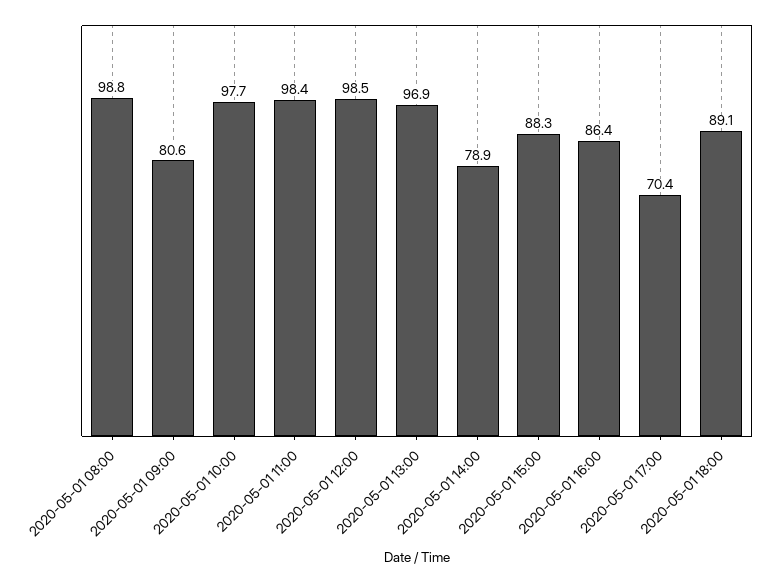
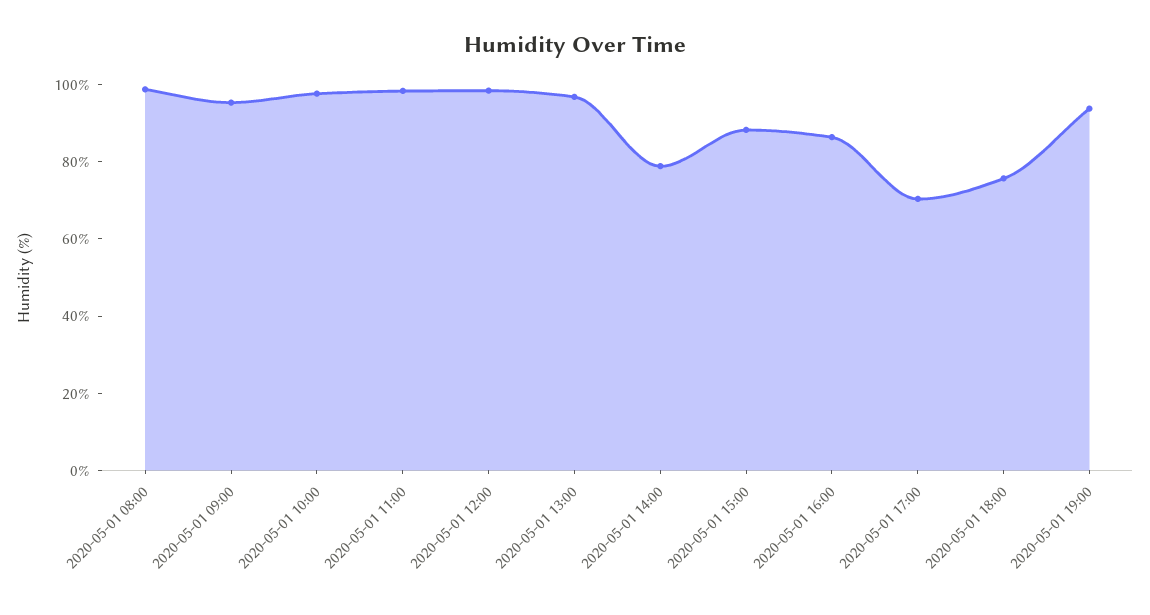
2020-05-01 09:00: 80.6 -> 95
2020-05-01 18:00: 89.1 -> 75
2020-05-01 19:00: none -> 95

